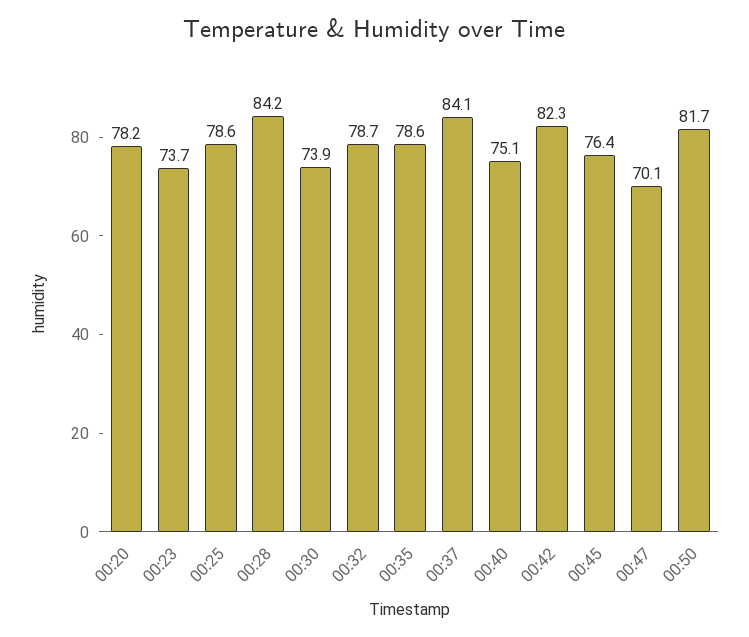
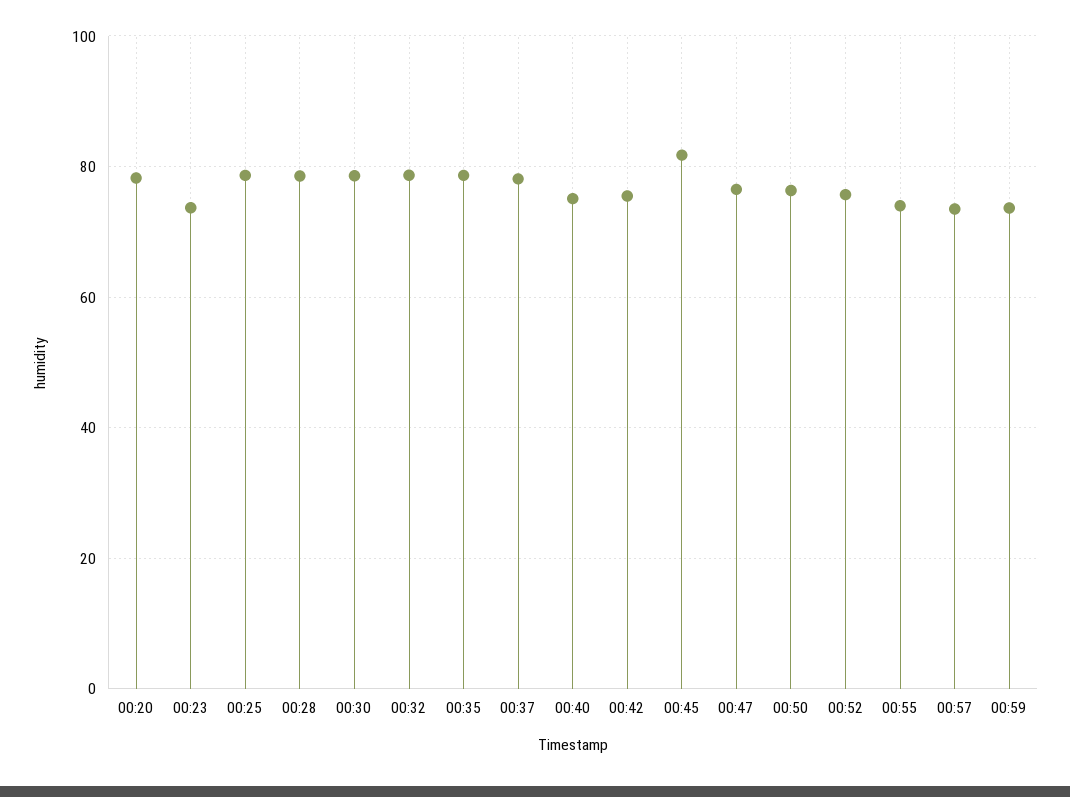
00:28: 84.2 -> 78
00:30: 73.9 -> 78
00:37: 84.1 -> 78
00:42: 82.3 -> 76
00:45: 76.4 -> 82
00:47: 70.1 -> 76
00:50: 81.7 -> 76
00:52: none -> 76
00:55: none -> 74
00:57: none -> 74
00:59: none -> 74

